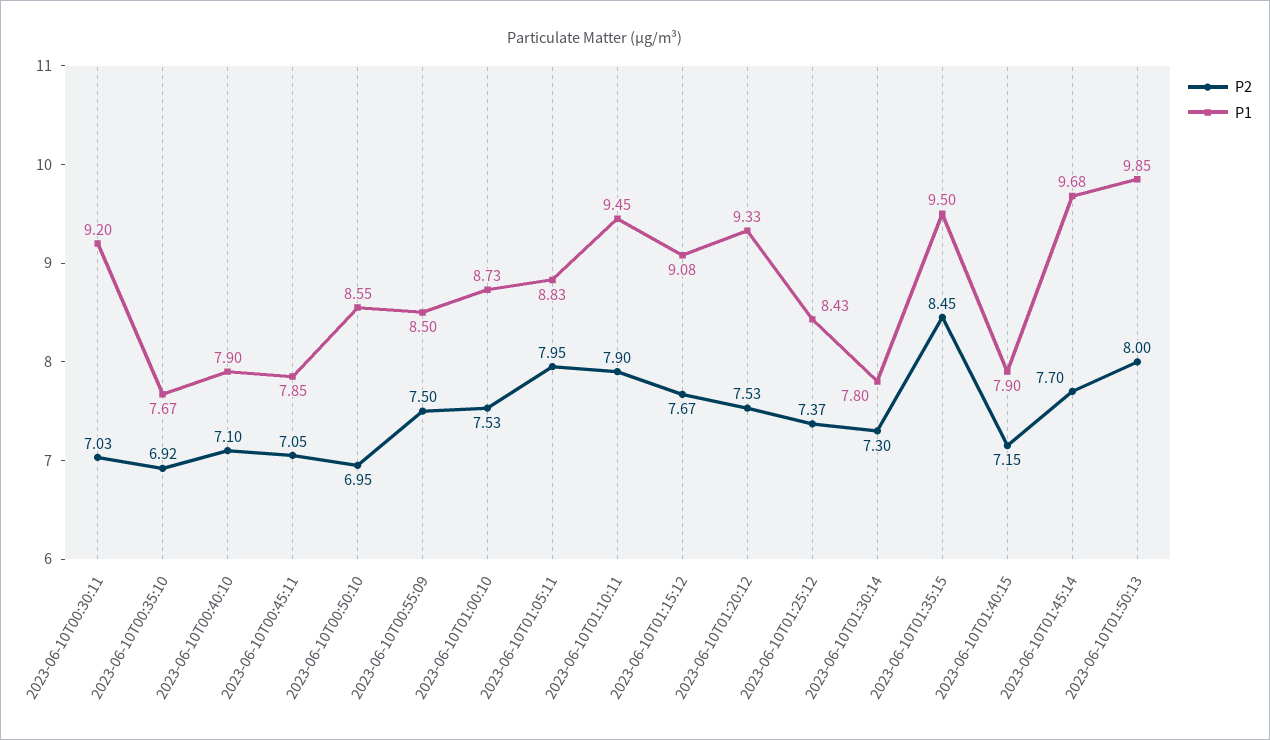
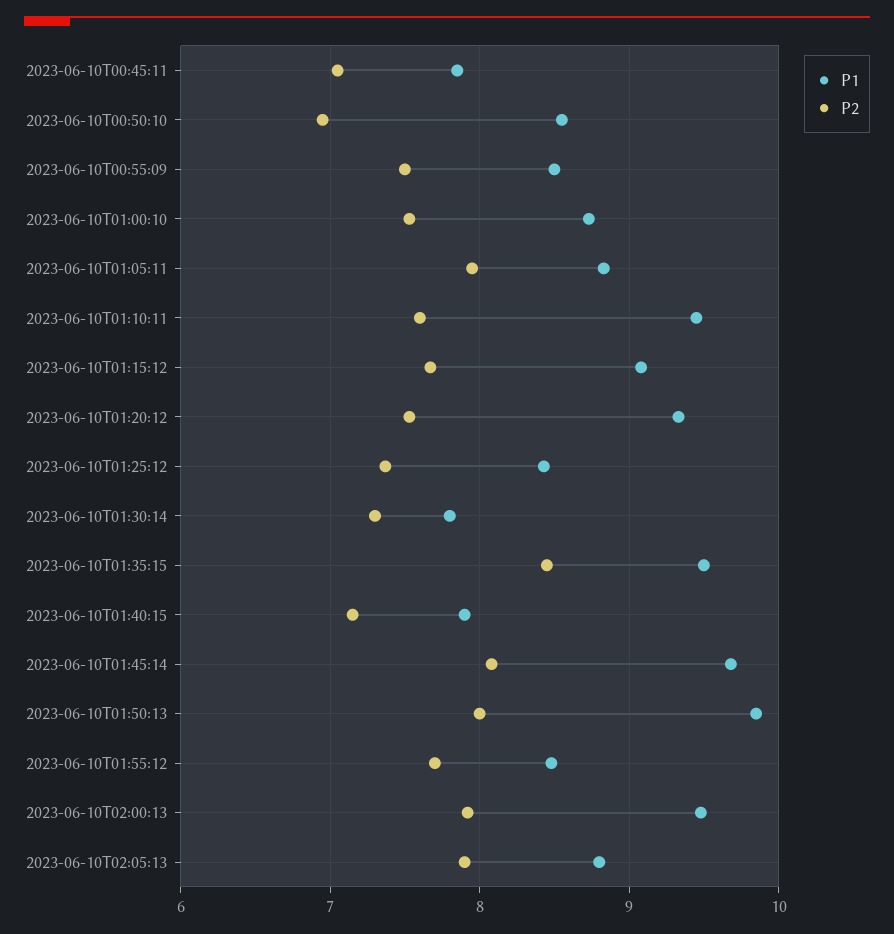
P2, 2023-06-10T00:30:11: 7.03 -> none
P1, 2023-06-10T00:30:11: 9.2 -> none
P2, 2023-06-10T00:35:10: 6.92 -> none
P1, 2023-06-10T00:35:10: 7.67 -> none
P2, 2023-06-10T00:40:10: 7.1 -> none
P1, 2023-06-10T00:40:10: 7.9 -> none
P2, 2023-06-10T01:10:11: 7.9 -> 7.6
P2, 2023-06-10T01:45:14: 7.7 -> 8.1
P1, 2023-06-10T01:55:12: none -> 8.5
P2, 2023-06-10T01:55:12: none -> 7.7
P1, 2023-06-10T02:00:13: none -> 9.5
P2, 2023-06-10T02:00:13: none -> 7.9
P1, 2023-06-10T02:05:13: none -> 8.8
P2, 2023-06-10T02:05:13: none -> 7.9

